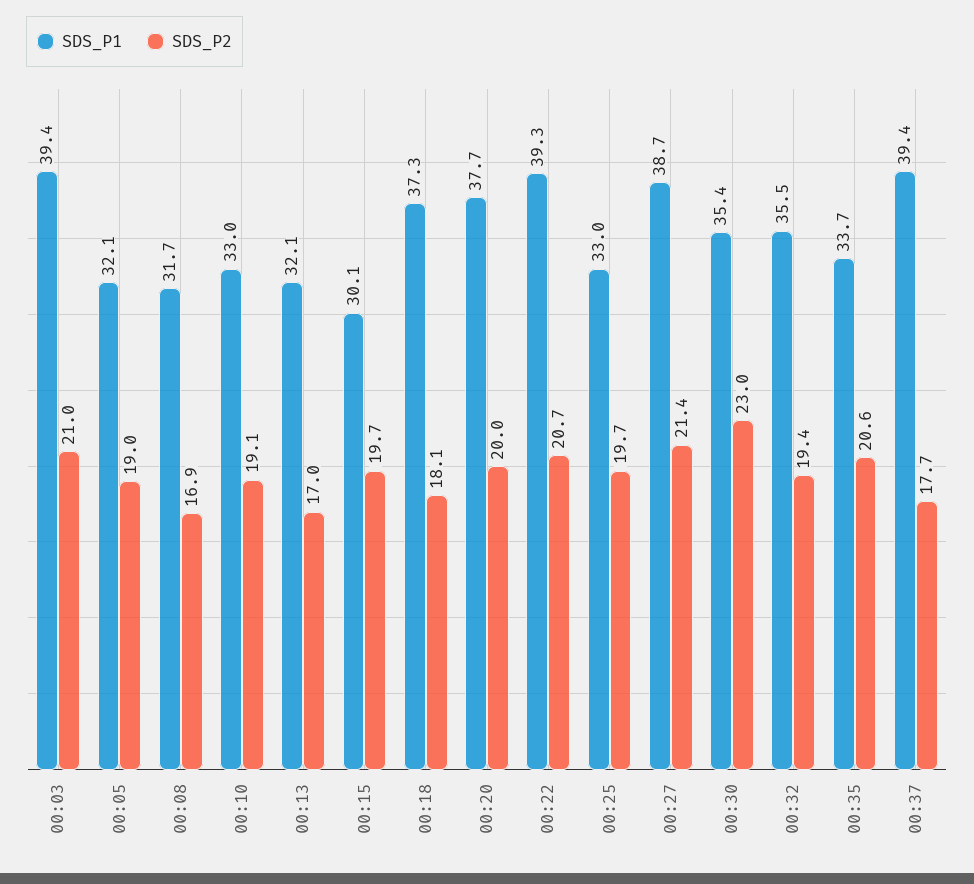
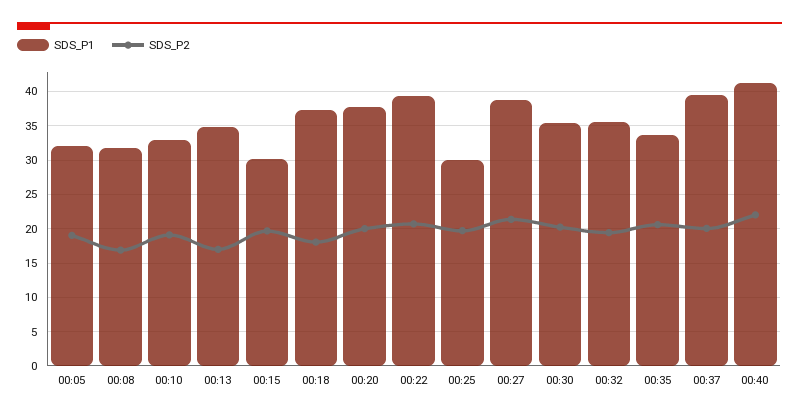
SDS_P1, 00:03: 39.4 -> none
SDS_P2, 00:03: 21 -> none
SDS_P1, 00:13: 32.1 -> 35
SDS_P1, 00:25: 33 -> 30
SDS_P2, 00:30: 23 -> 20
SDS_P2, 00:37: 17.7 -> 20
SDS_P1, 00:40: none -> 41
SDS_P2, 00:40: none -> 22

